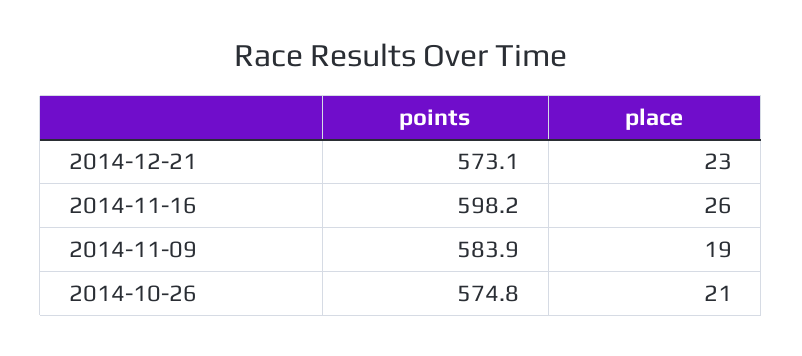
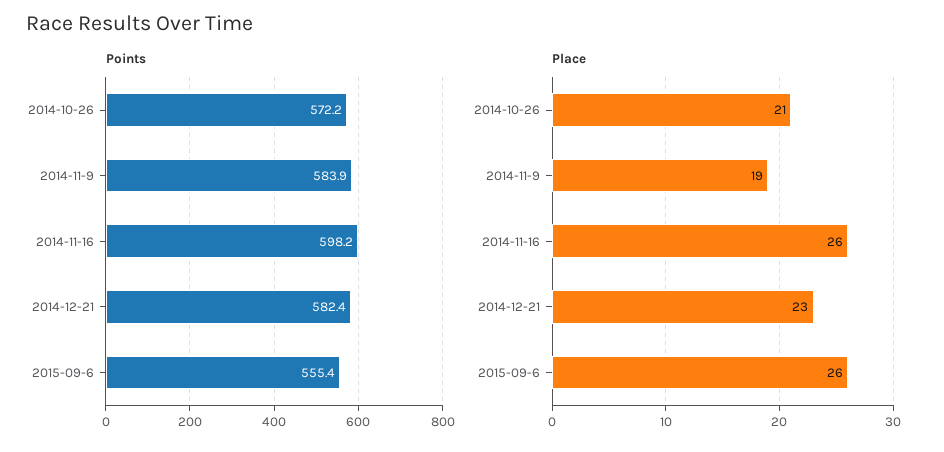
points, 2014-12-21: 573.1 -> 582.4
points, 2014-10-26: 574.8 -> 572.2
points, 2015-09-6: none -> 555.4
place, 2015-09-6: none -> 26

